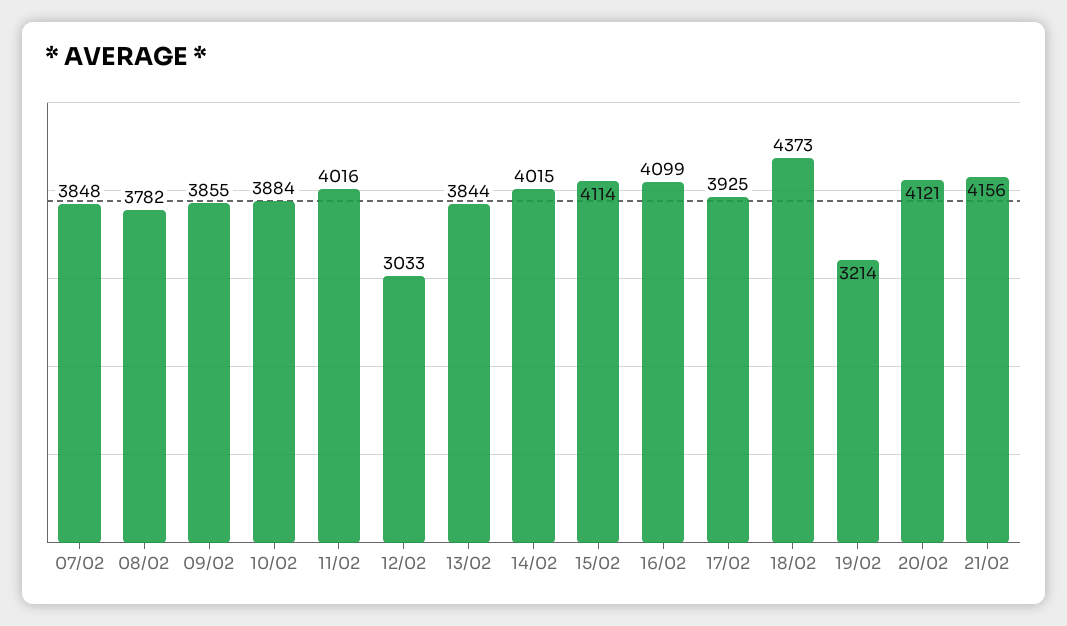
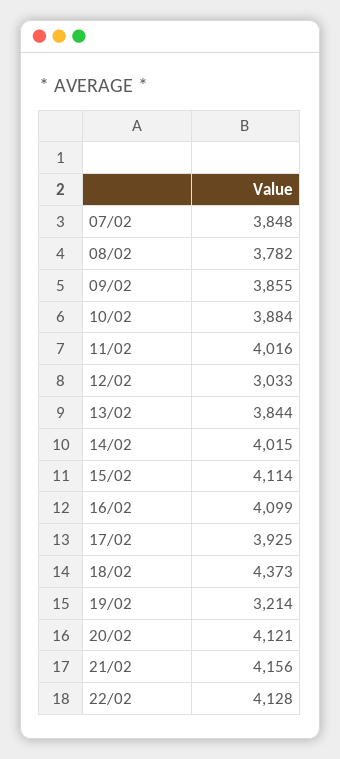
22/02: none -> 4128

